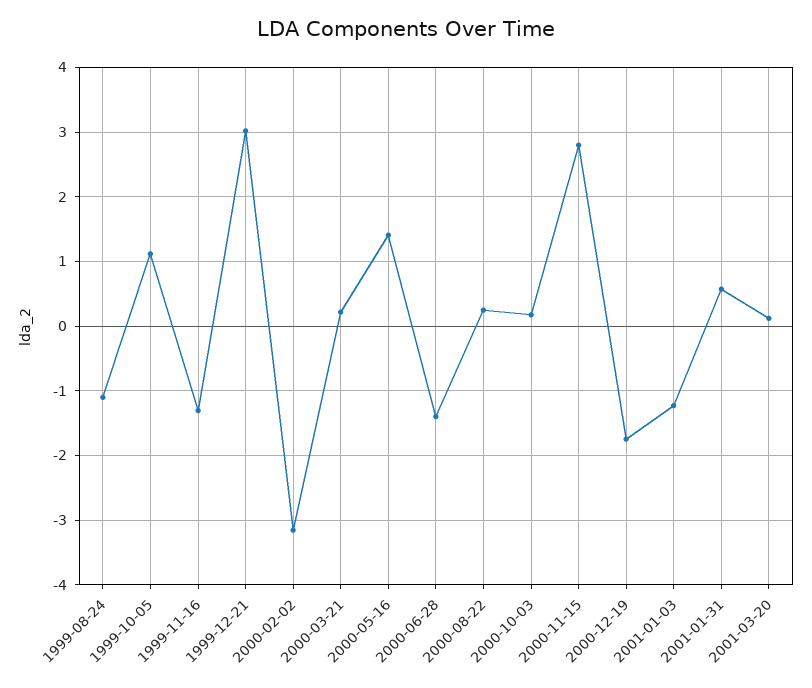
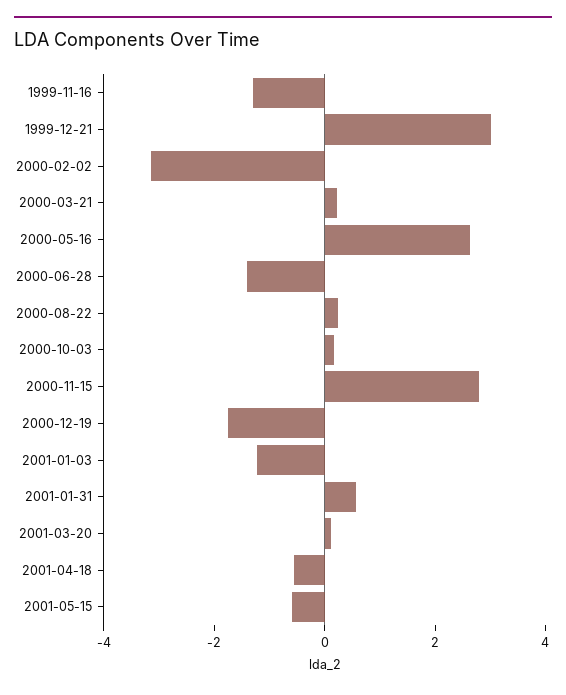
1999-08-24: -1.1 -> none
1999-10-05: 1.1 -> none
2000-05-16: 1.4 -> 2.5
2001-04-18: none -> -0.5
2001-05-15: none -> -0.5

